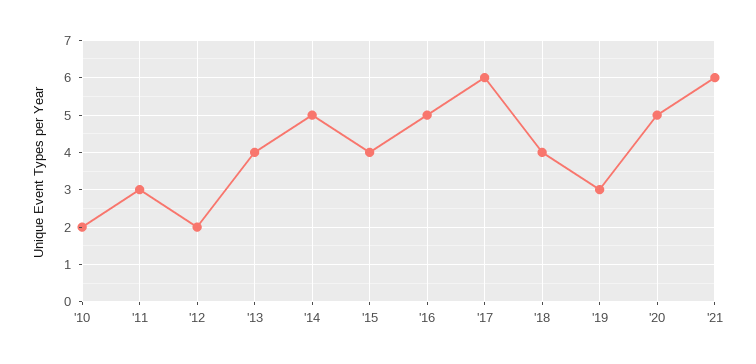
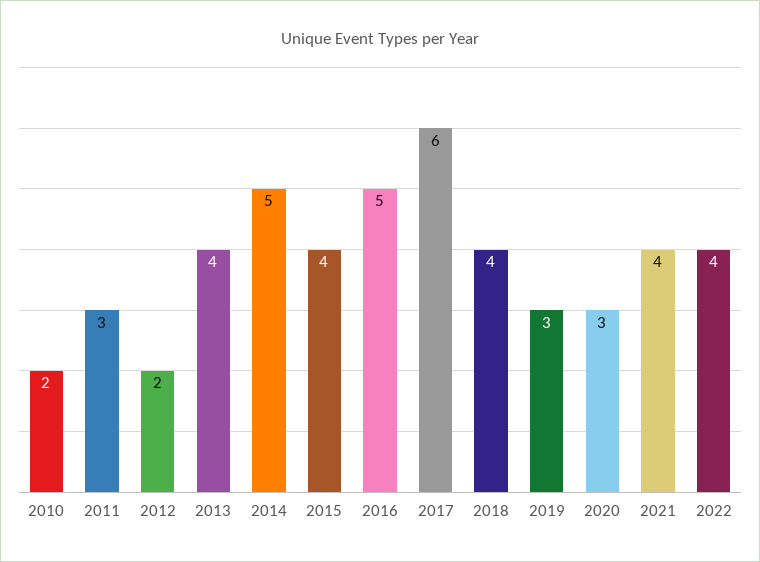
'20: 5 -> 3
'21: 6 -> 4
2022: none -> 4

